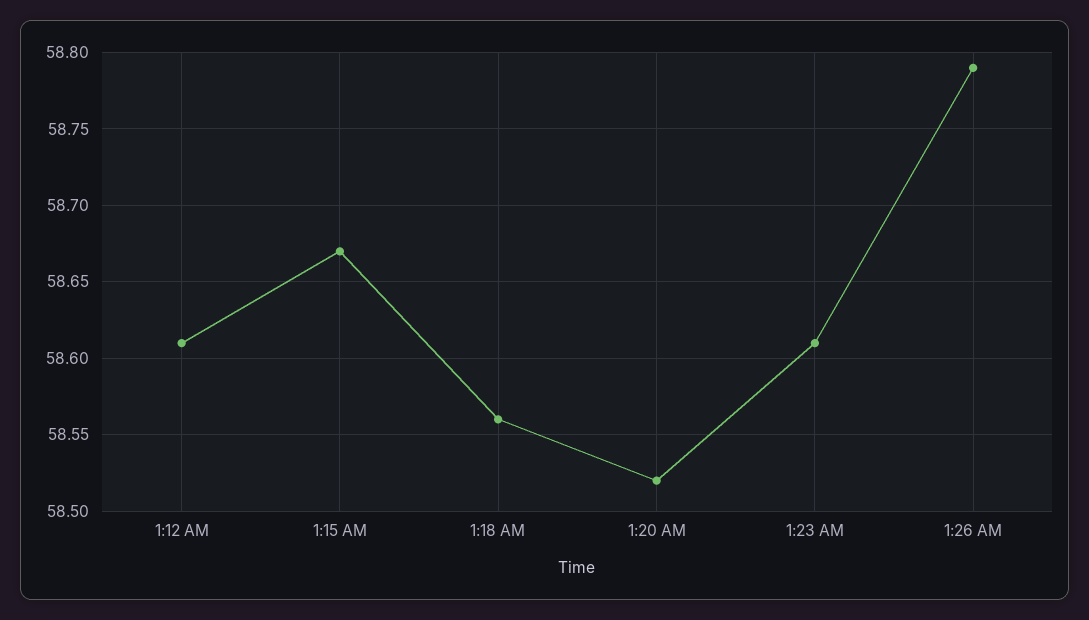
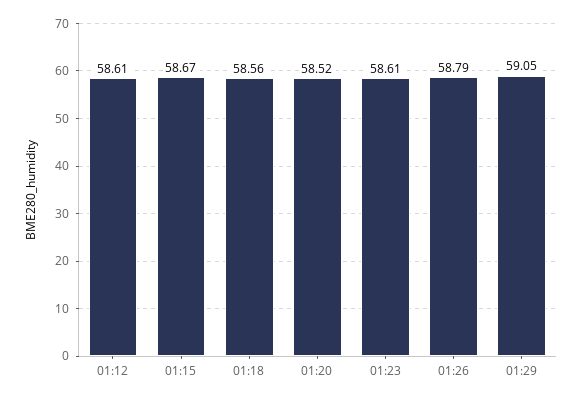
01:29: none -> 59.05

